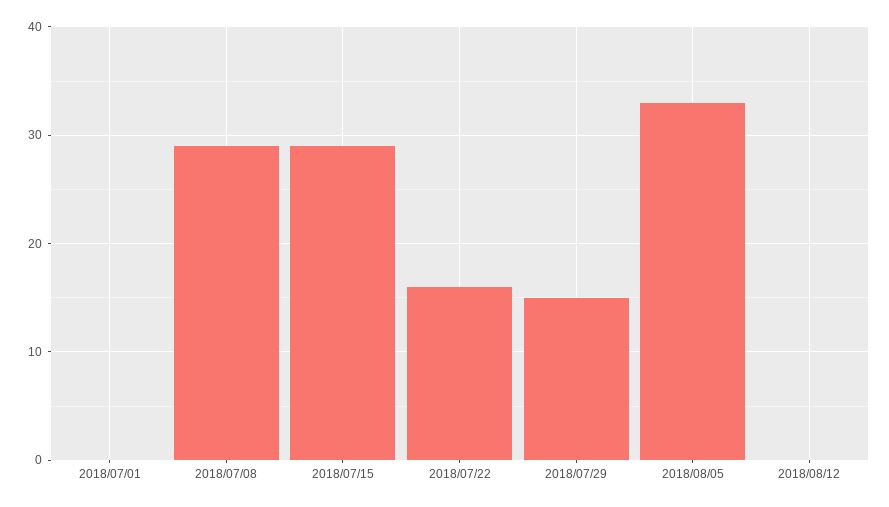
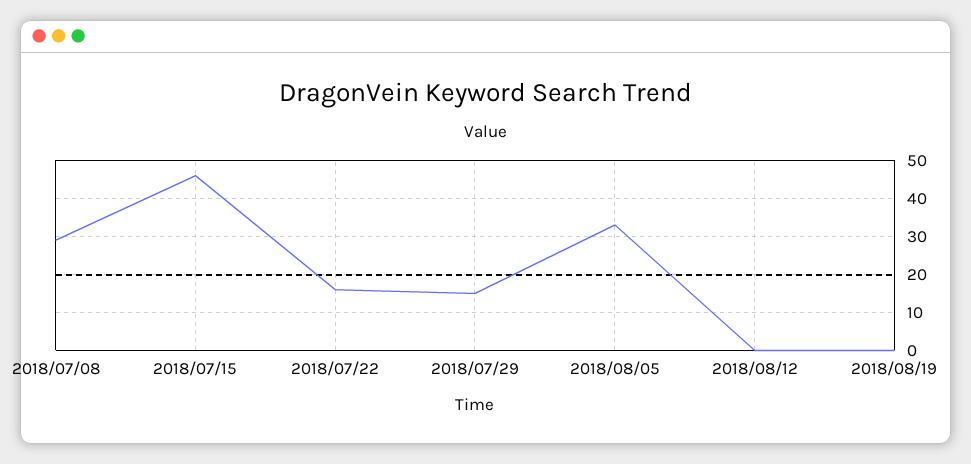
2018/07/01: 0 -> none
2018/07/15: 29 -> 45
2018/08/19: none -> 0

